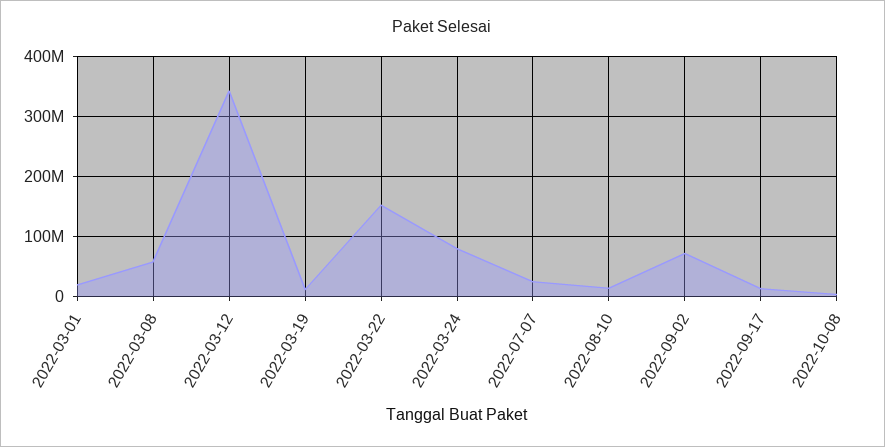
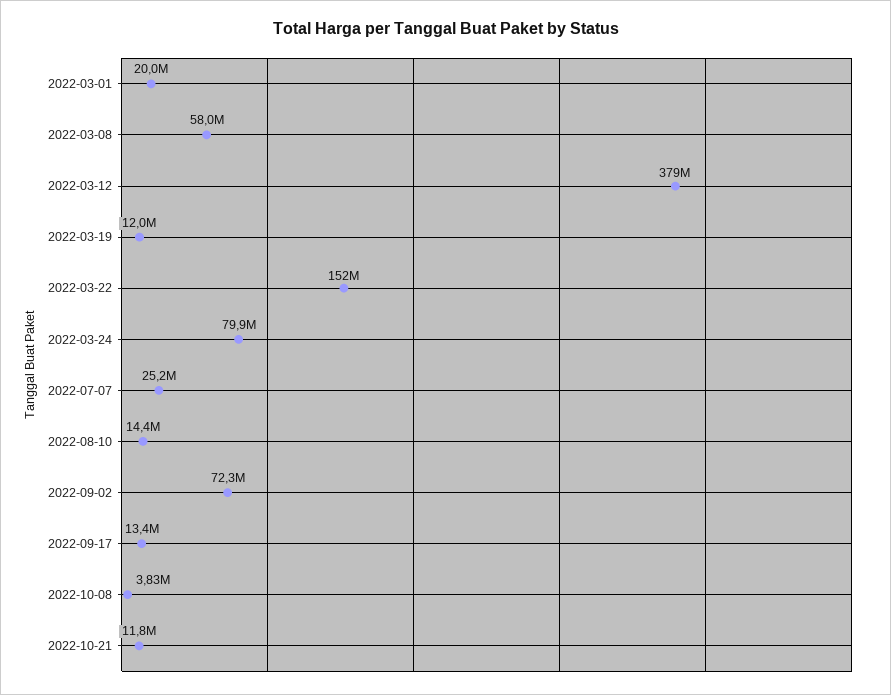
2022-03-12: 340000000 -> 379000000
2022-10-21: none -> 11800000

